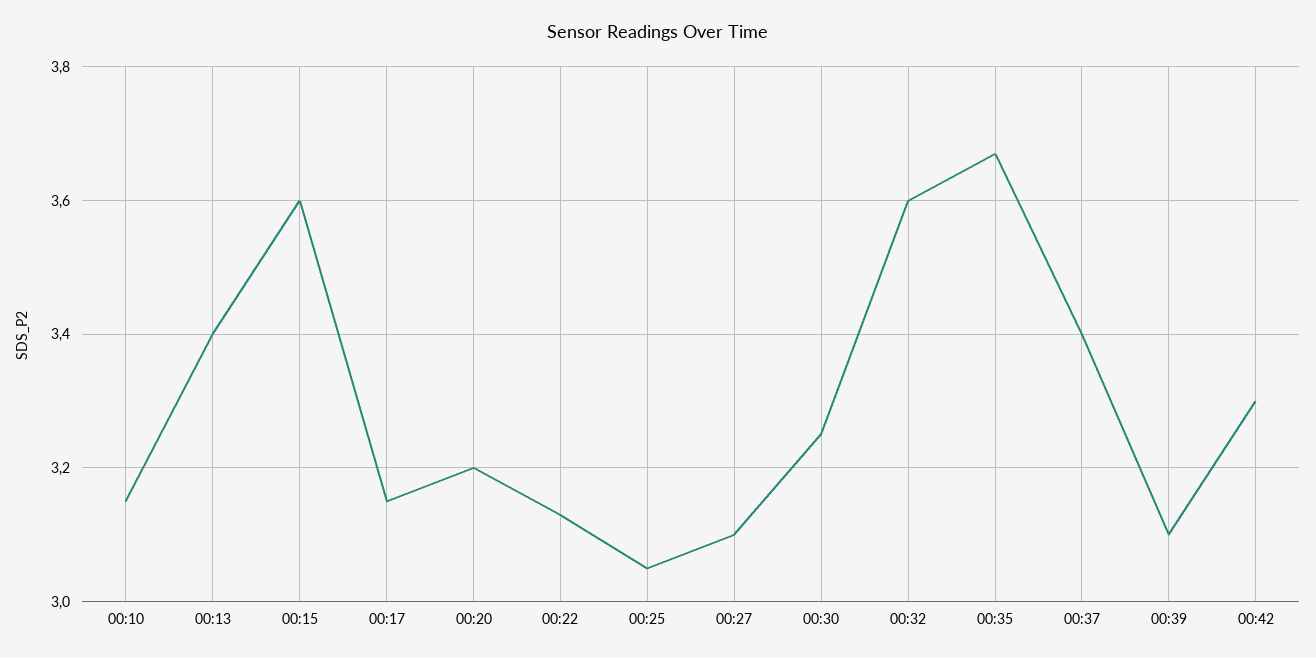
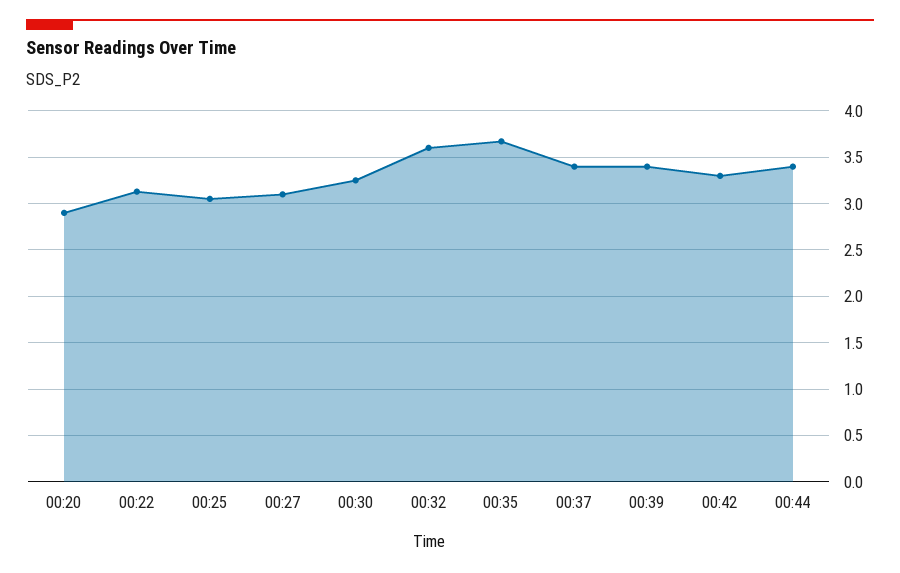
00:10: 3.15 -> none
00:13: 3.4 -> none
00:15: 3.6 -> none
00:17: 3.15 -> none
00:20: 3.2 -> 2.9
00:39: 3.1 -> 3.4
00:44: none -> 3.4

